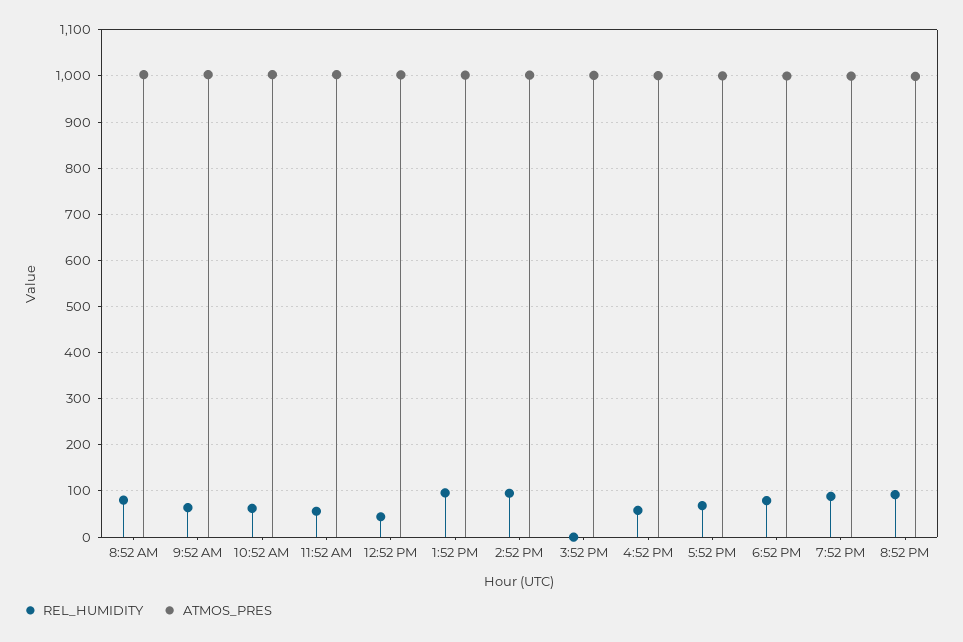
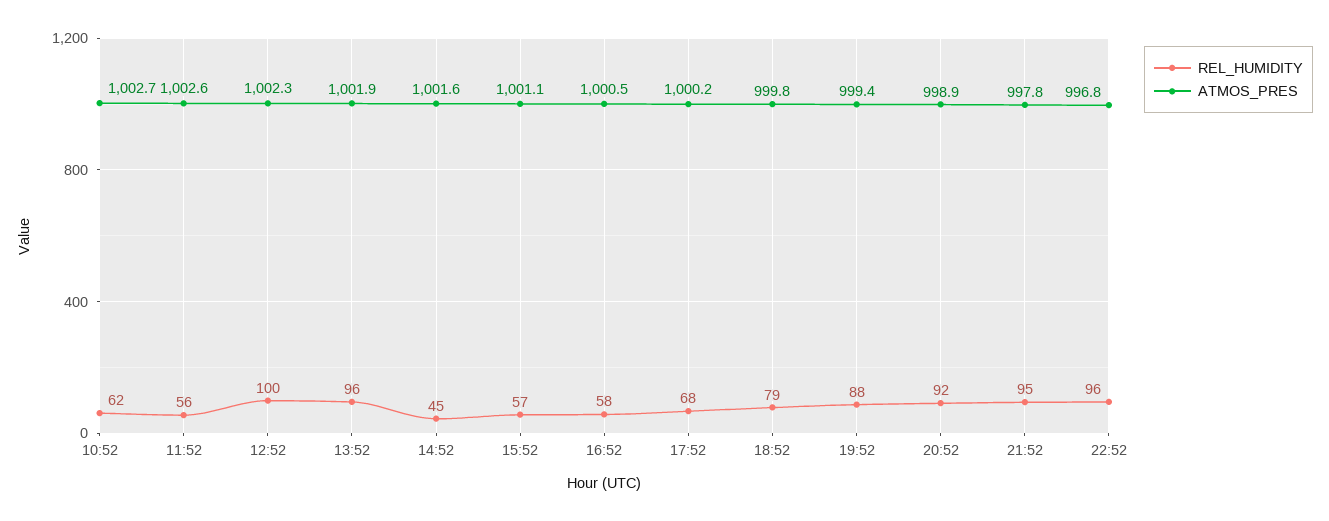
REL_HUMIDITY, 8:52 AM: 80 -> none
ATMOS_PRES, 8:52 AM: 1000 -> none
REL_HUMIDITY, 9:52 AM: 60 -> none
ATMOS_PRES, 9:52 AM: 1000 -> none
REL_HUMIDITY, 12:52 PM: 40 -> 100
REL_HUMIDITY, 2:52 PM: 100 -> 45
REL_HUMIDITY, 3:52 PM: 0 -> 57
REL_HUMIDITY, 21:52: none -> 95
ATMOS_PRES, 21:52: none -> 997.8
REL_HUMIDITY, 22:52: none -> 96
ATMOS_PRES, 22:52: none -> 996.8

